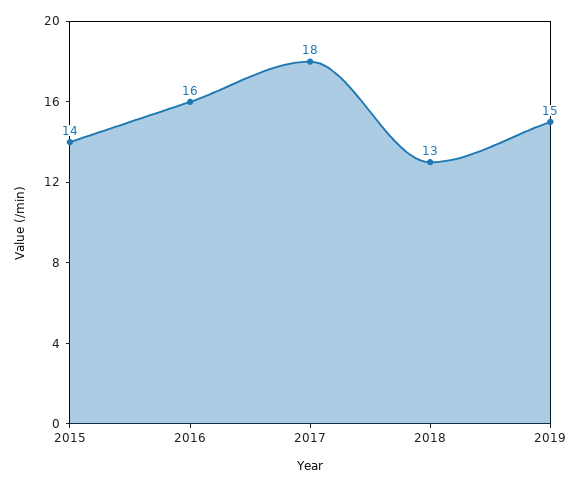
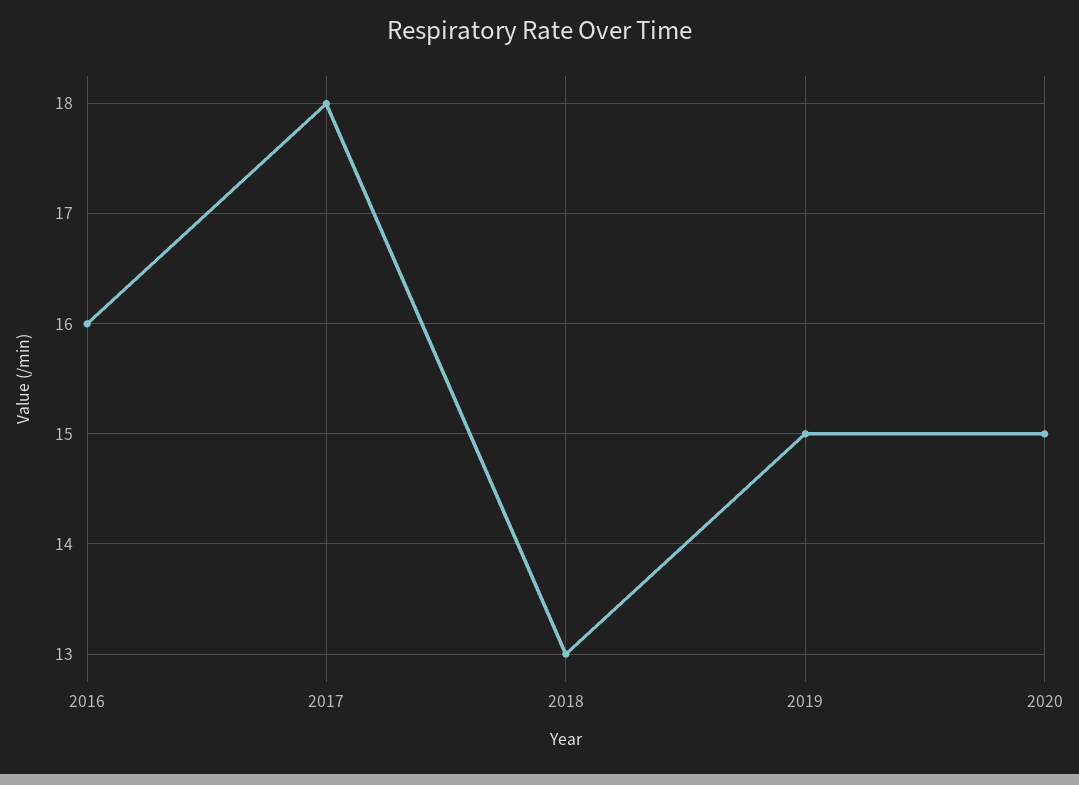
2015: 14 -> none
2020: none -> 15

